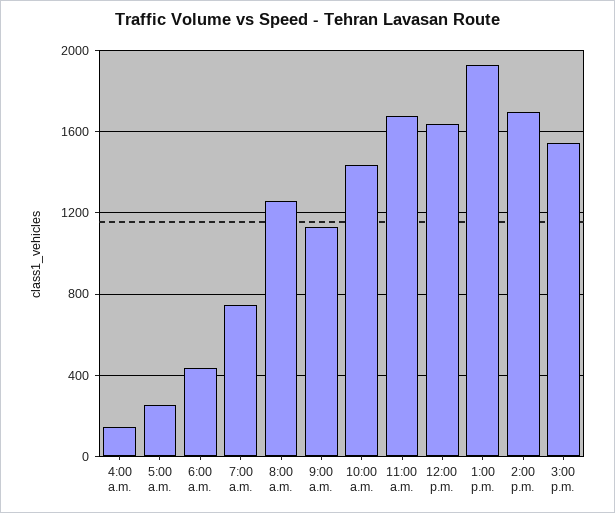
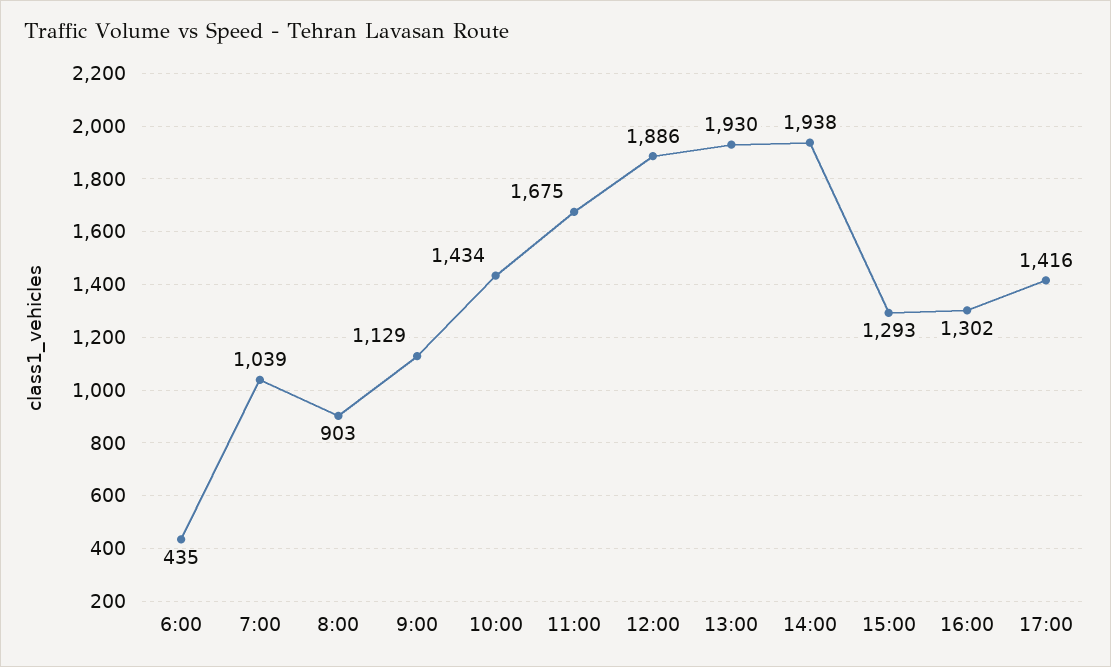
4:00 a.m.: 150 -> none
5:00 a.m.: 250 -> none
7:00 a.m.: 750 -> 1039
8:00 a.m.: 1250 -> 903
12:00 p.m.: 1650 -> 1886
2:00 p.m.: 1700 -> 1938
3:00 p.m.: 1550 -> 1293
16:00: none -> 1302
17:00: none -> 1416

